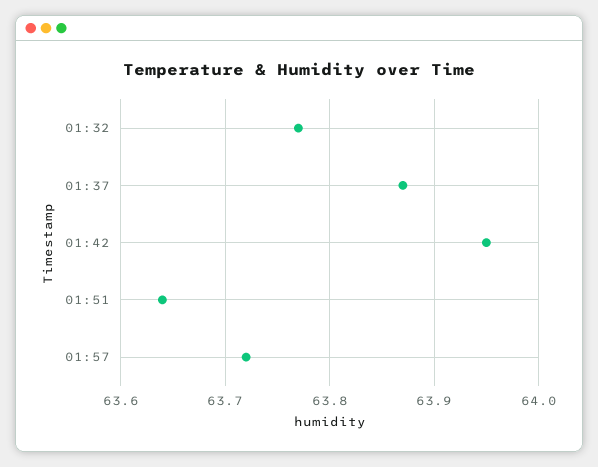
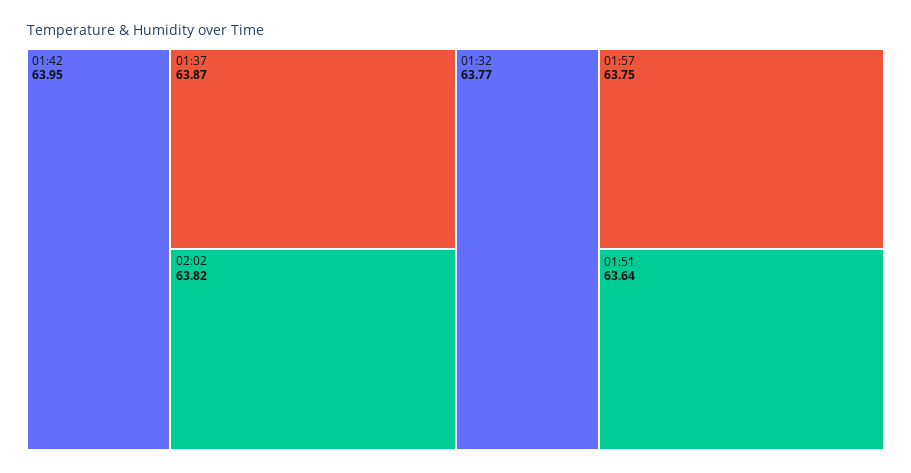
01:57: 63.72 -> 63.75
02:02: none -> 63.82

